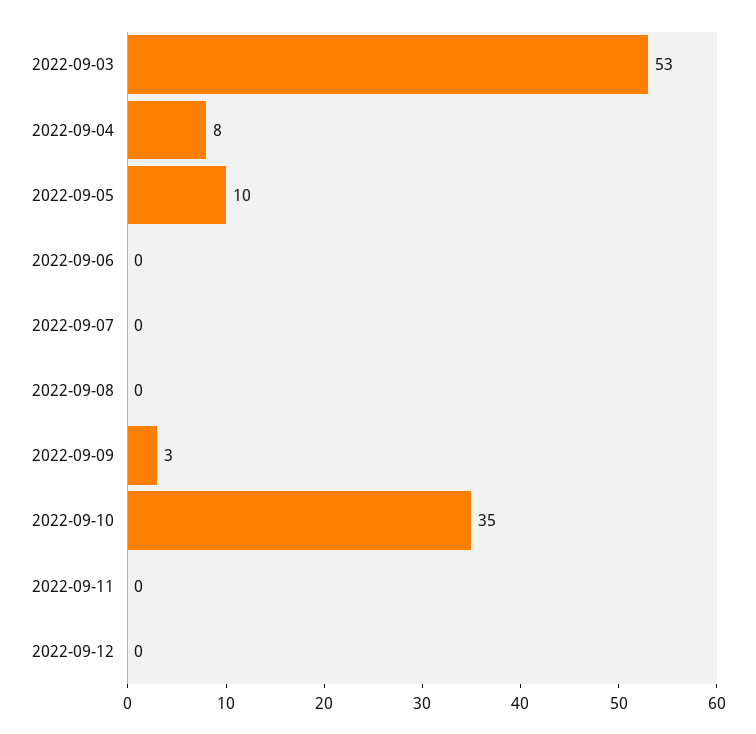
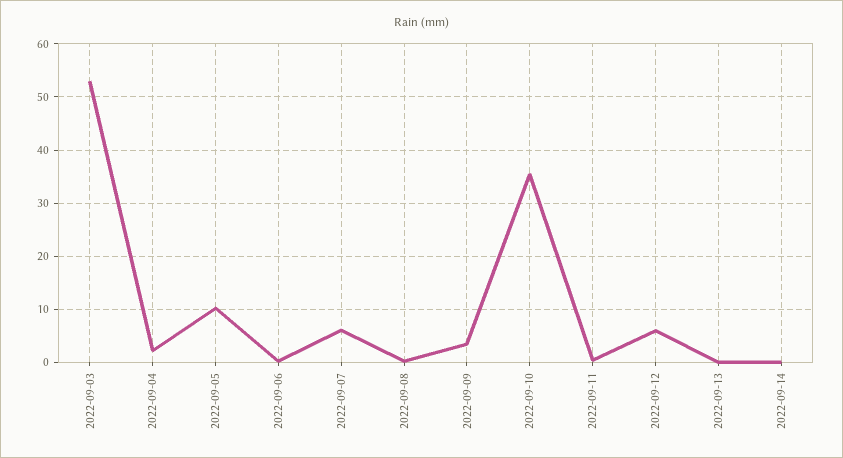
2022-09-04: 8 -> 2
2022-09-07: 0 -> 6
2022-09-12: 0 -> 6
2022-09-13: none -> 0
2022-09-14: none -> 0

